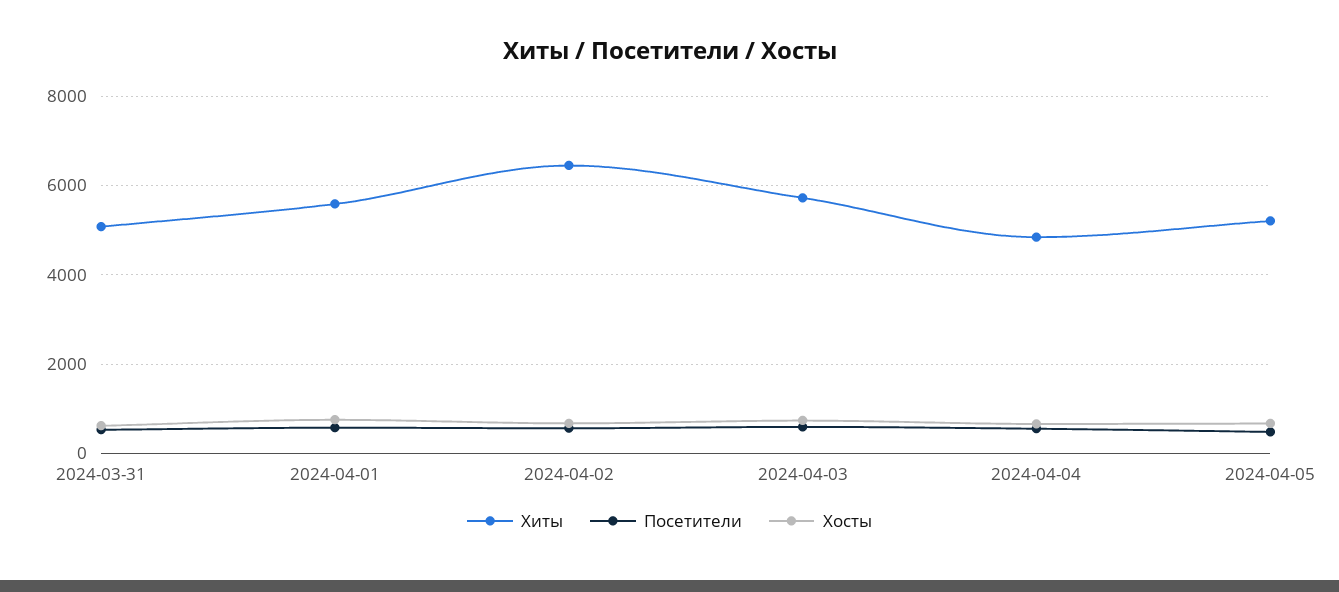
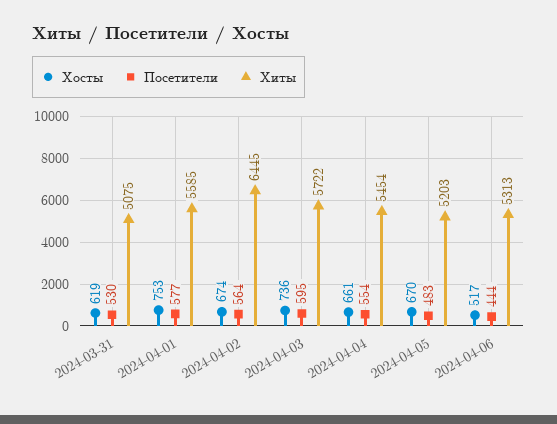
Хиты, 2024-04-04: 4800 -> 5454
Хосты, 2024-04-06: none -> 517
Посетители, 2024-04-06: none -> 444
Хиты, 2024-04-06: none -> 5313

